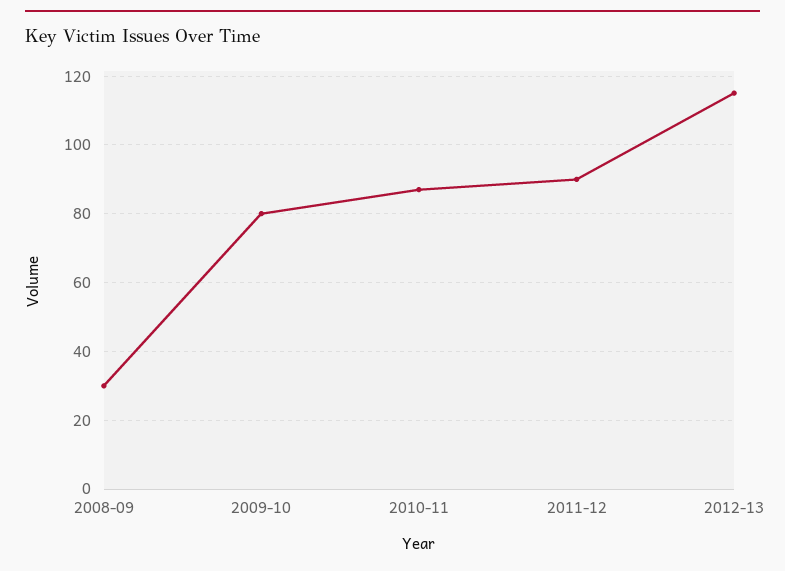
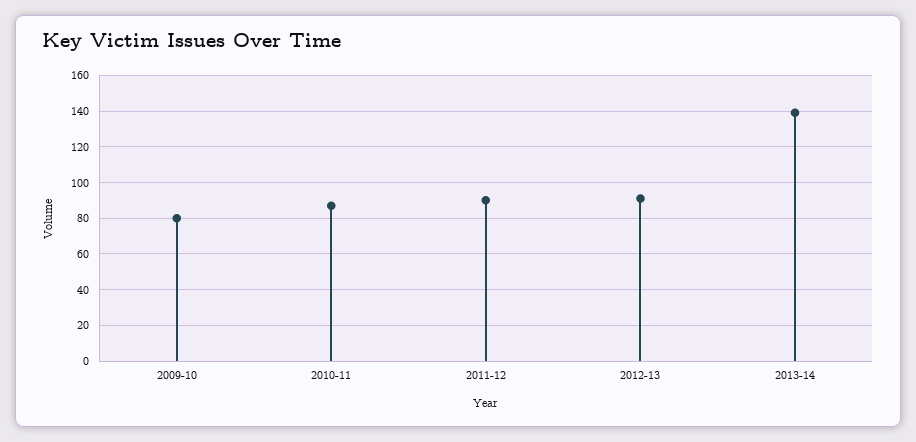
2008-09: 30 -> none
2012-13: 115 -> 90
2013-14: none -> 140

